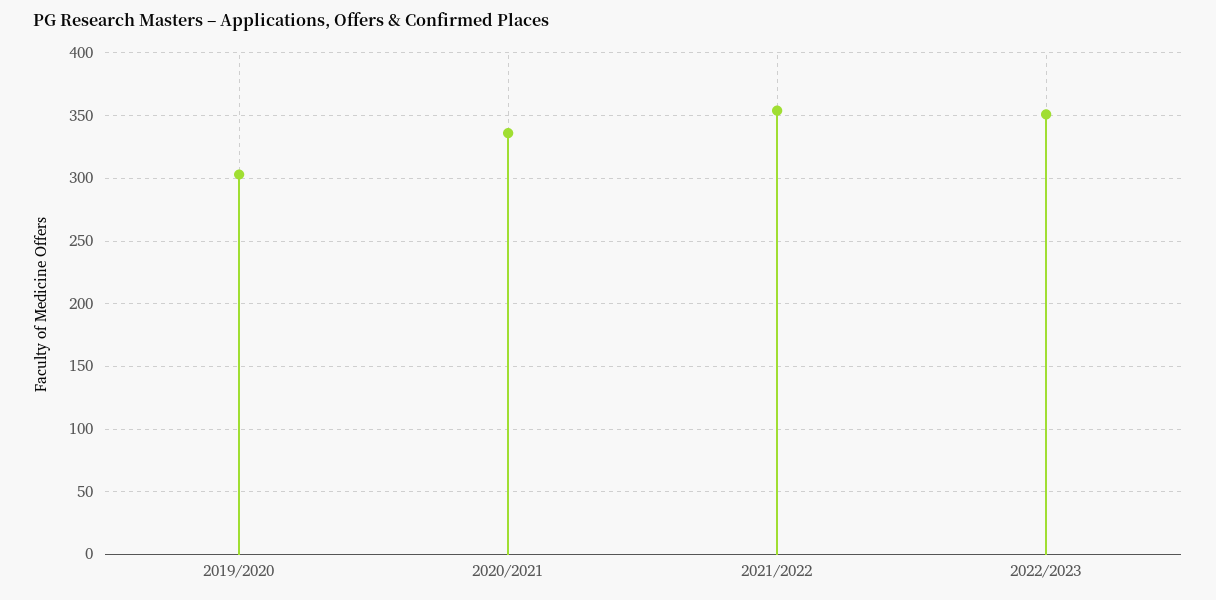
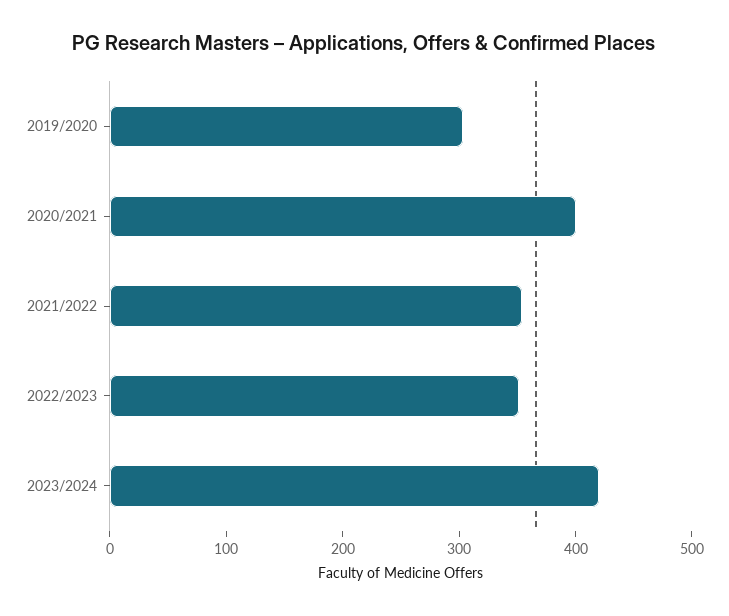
2020/2021: 335 -> 400
2023/2024: none -> 420

